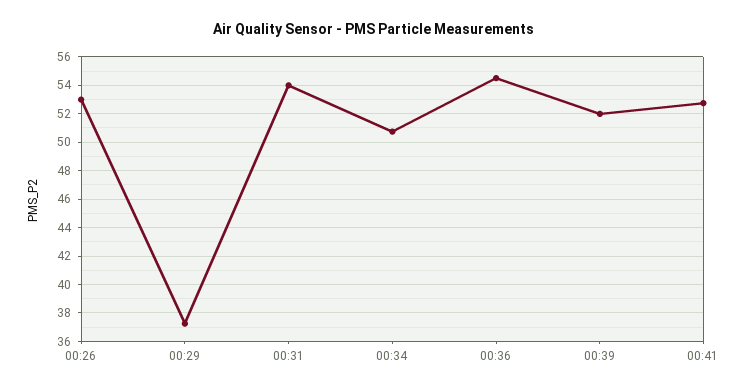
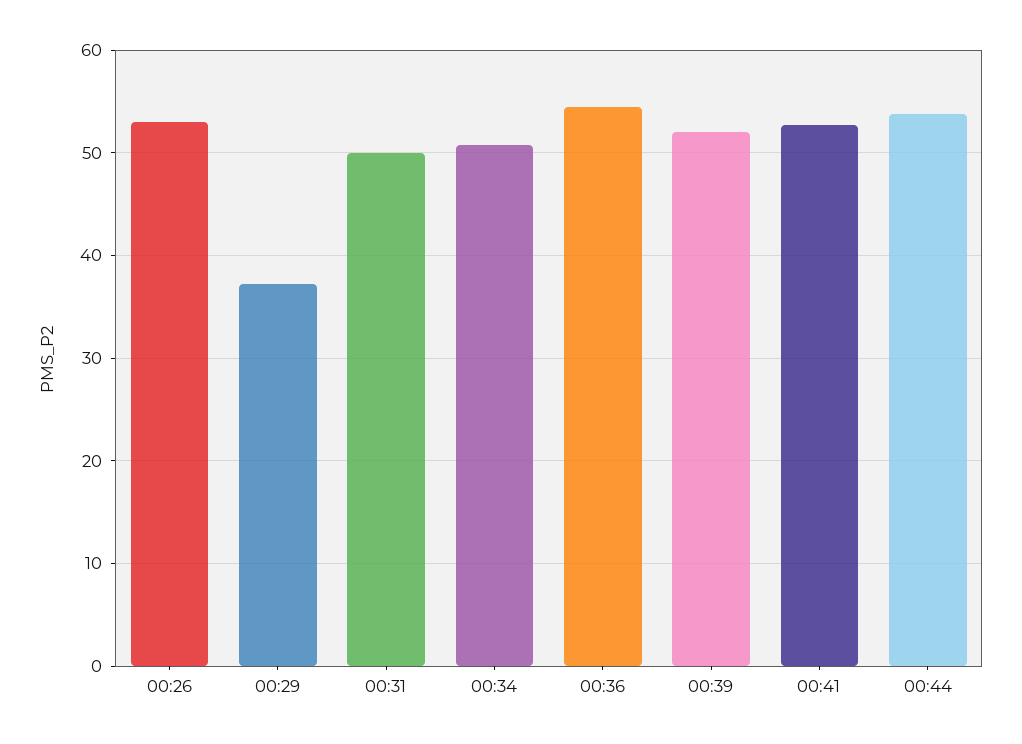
00:31: 54 -> 50
00:44: none -> 54

